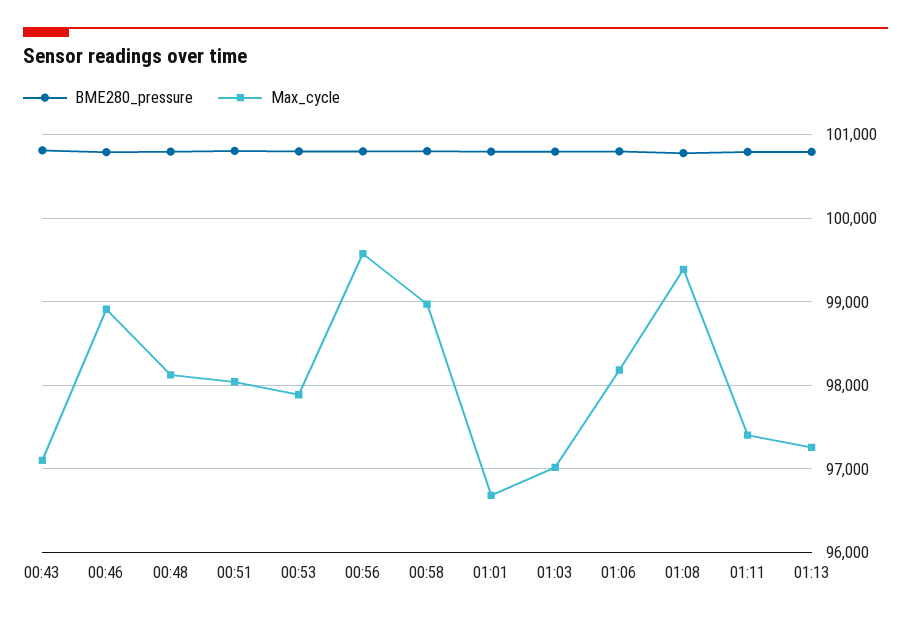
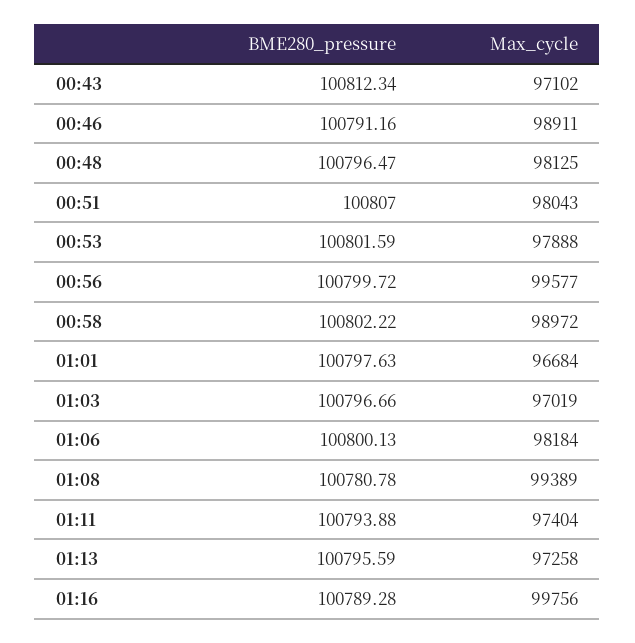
BME280_pressure, 01:16: none -> 100789.28
Max_cycle, 01:16: none -> 99756

